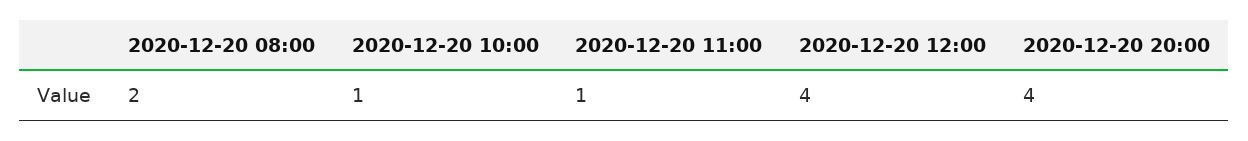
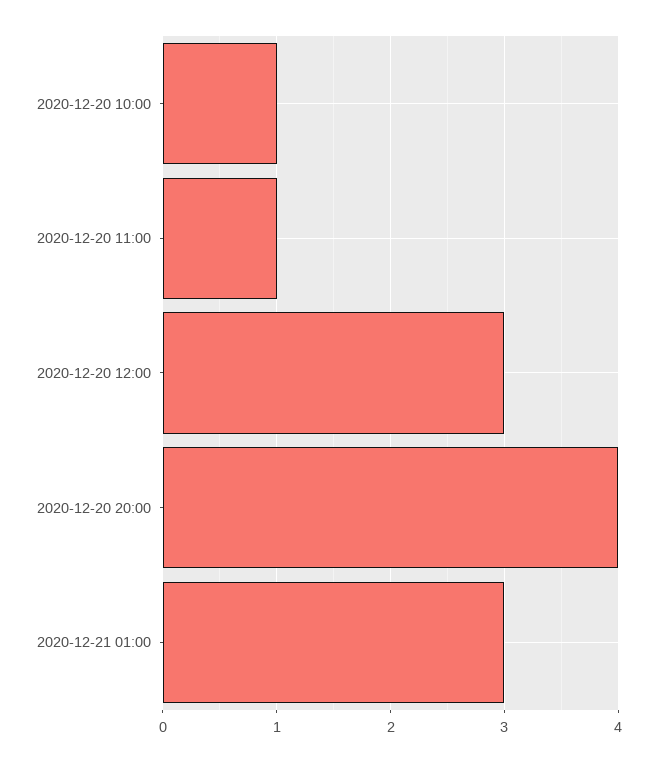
2020-12-20 08:00: 2 -> none
2020-12-20 12:00: 4 -> 3
2020-12-21 01:00: none -> 3

